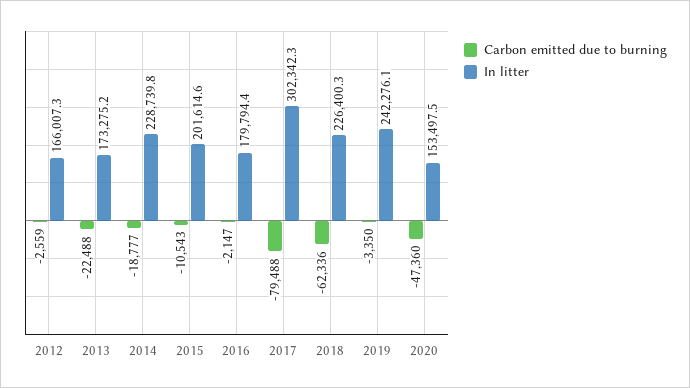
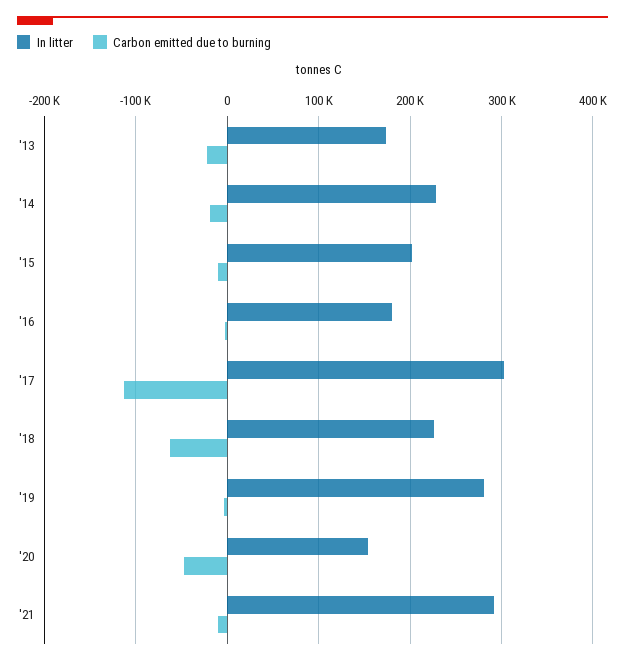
Carbon emitted due to burning, 2012: -2559 -> none
In litter, 2012: 166007.3 -> none
Carbon emitted due to burning, 2017: -79488 -> -110000
In litter, 2019: 242276.1 -> 280000
In litter, '21: none -> 290000
Carbon emitted due to burning, '21: none -> -10000

